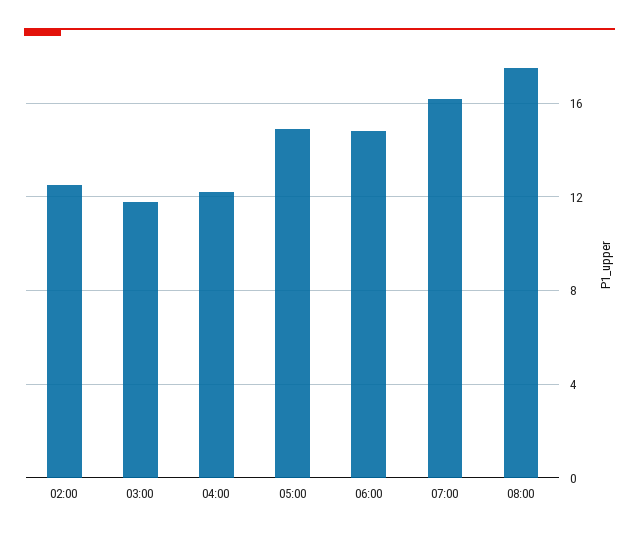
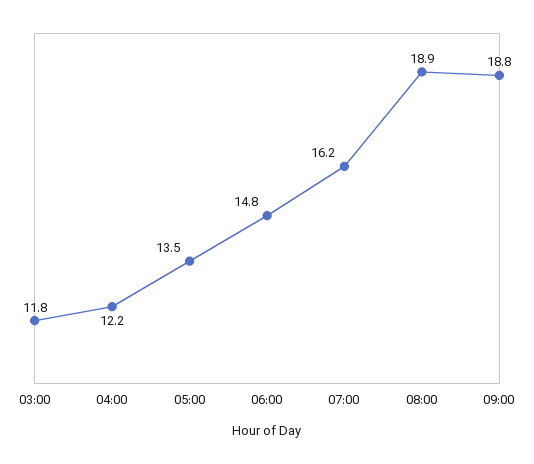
02:00: 12.5 -> none
05:00: 15 -> 13.5
08:00: 17.5 -> 18.9
09:00: none -> 18.8

